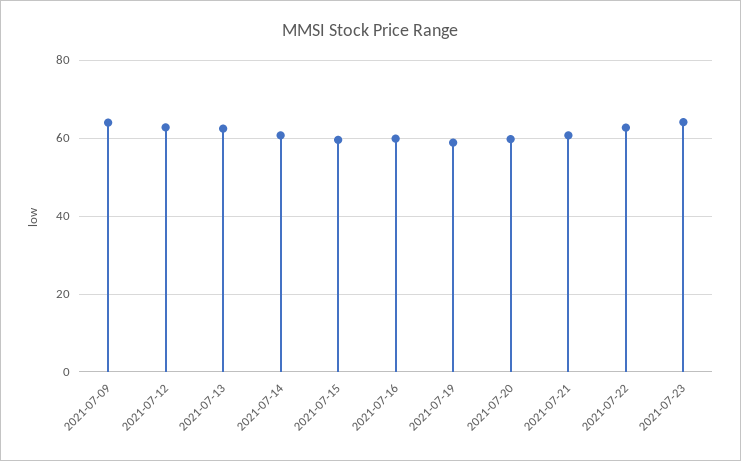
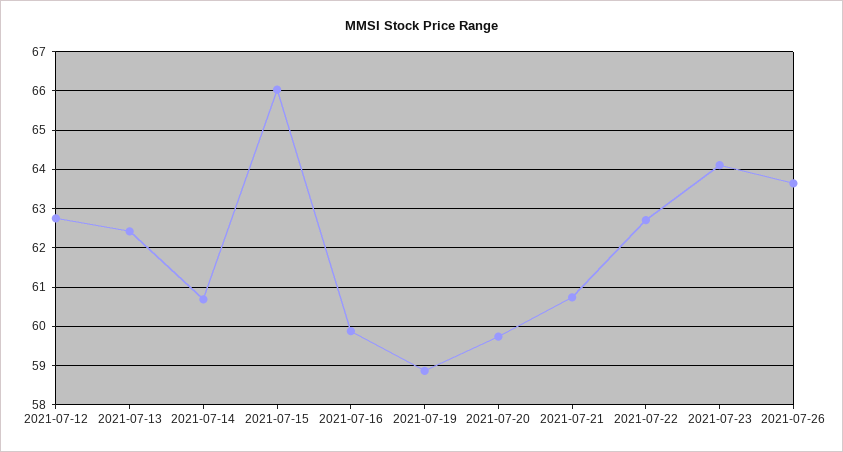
2021-07-09: 64 -> none
2021-07-15: 60 -> 66
2021-07-26: none -> 63.6

